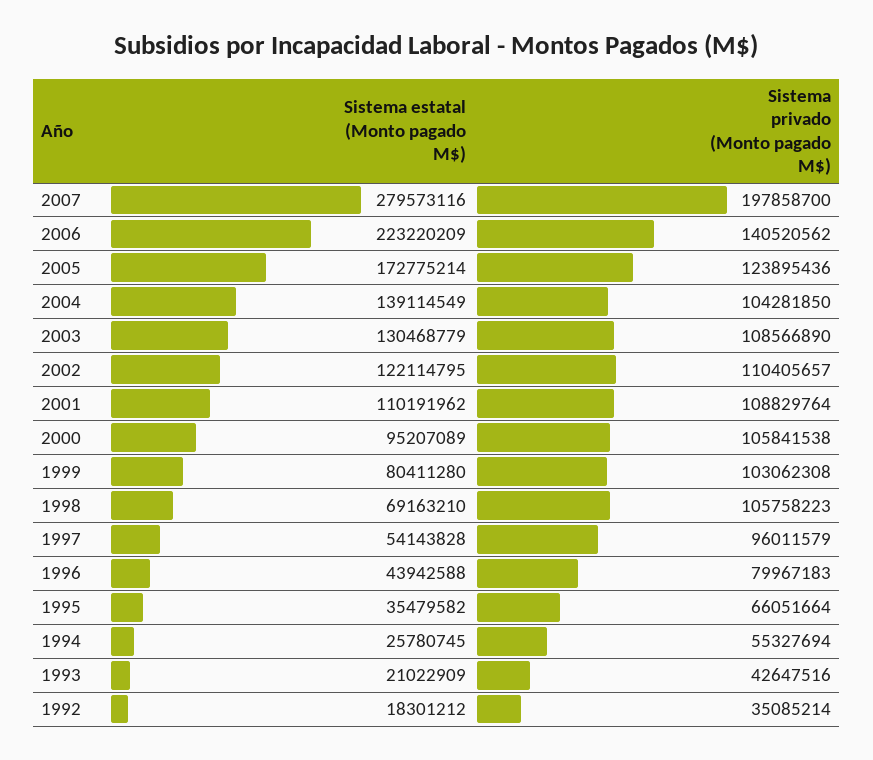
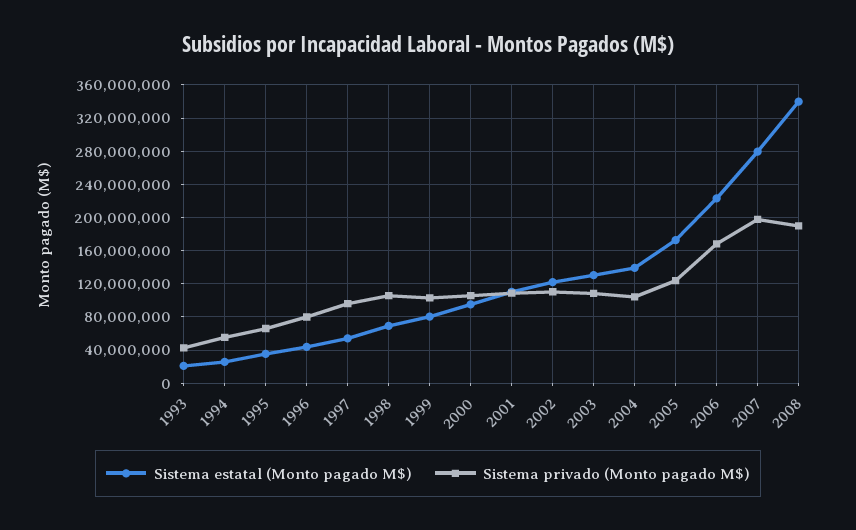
Sistema privado (Monto pagado M$), 2006: 140520562 -> 170000000
Sistema estatal (Monto pagado M$), 1992: 18301212 -> none
Sistema privado (Monto pagado M$), 1992: 35085214 -> none
Sistema estatal (Monto pagado M$), 2008: none -> 340000000
Sistema privado (Monto pagado M$), 2008: none -> 190000000

